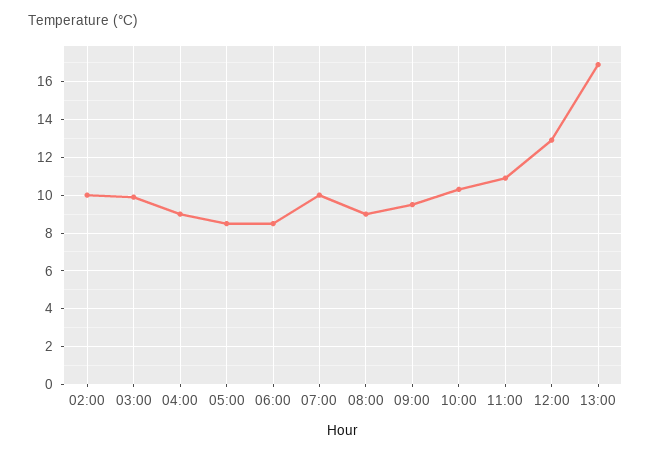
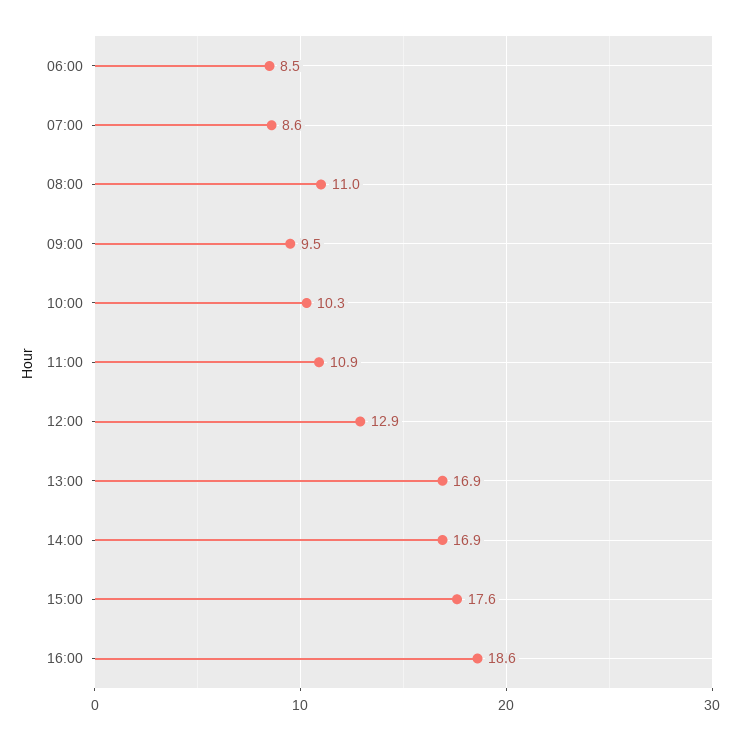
02:00: 10 -> none
03:00: 10 -> none
04:00: 9 -> none
05:00: 8.5 -> none
07:00: 10 -> 8.6
08:00: 9 -> 11
14:00: none -> 16.9
15:00: none -> 17.6
16:00: none -> 18.6

